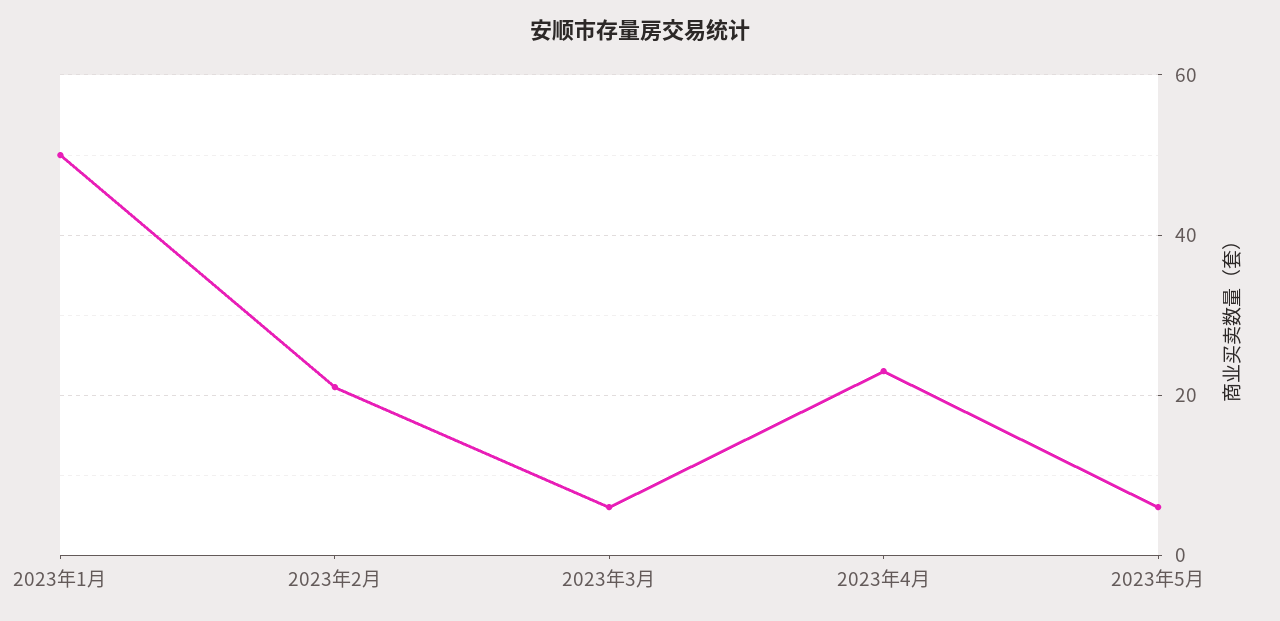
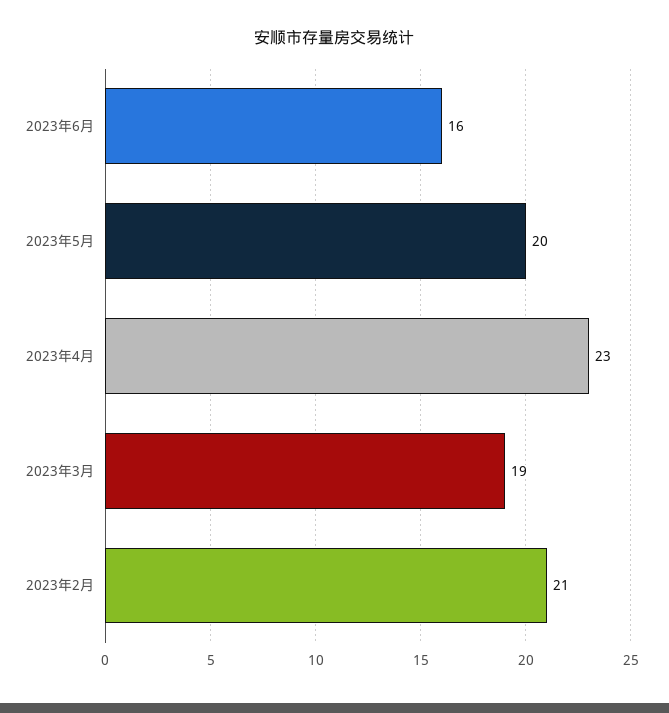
2023年1月: 50 -> none
2023年3月: 5 -> 19
2023年5月: 5 -> 20
2023年6月: none -> 16

